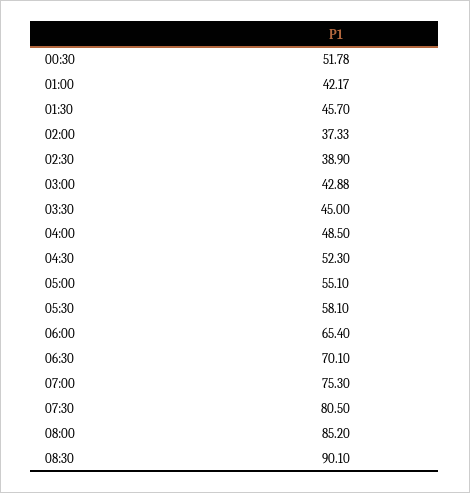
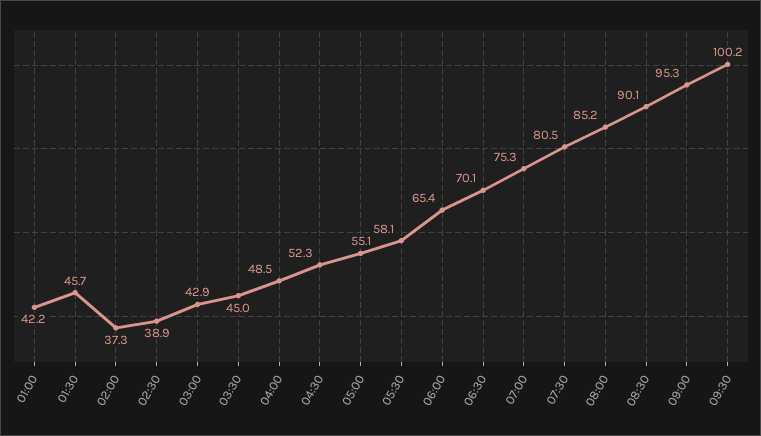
00:30: 51.78 -> none
09:00: none -> 95.3
09:30: none -> 100.2

